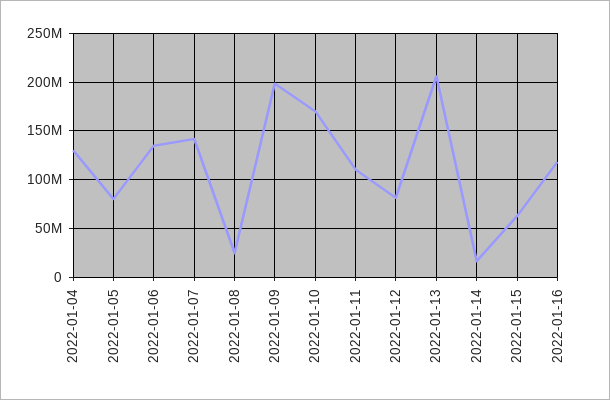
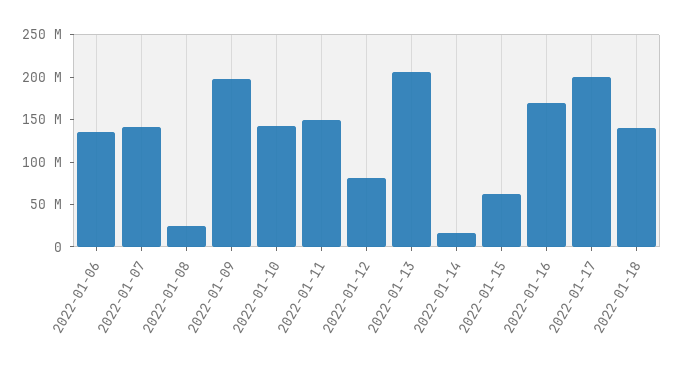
2022-01-04: 130000000 -> none
2022-01-05: 80000000 -> none
2022-01-10: 170000000 -> 140000000
2022-01-11: 110000000 -> 150000000
2022-01-16: 120000000 -> 170000000
2022-01-17: none -> 200000000
2022-01-18: none -> 140000000

